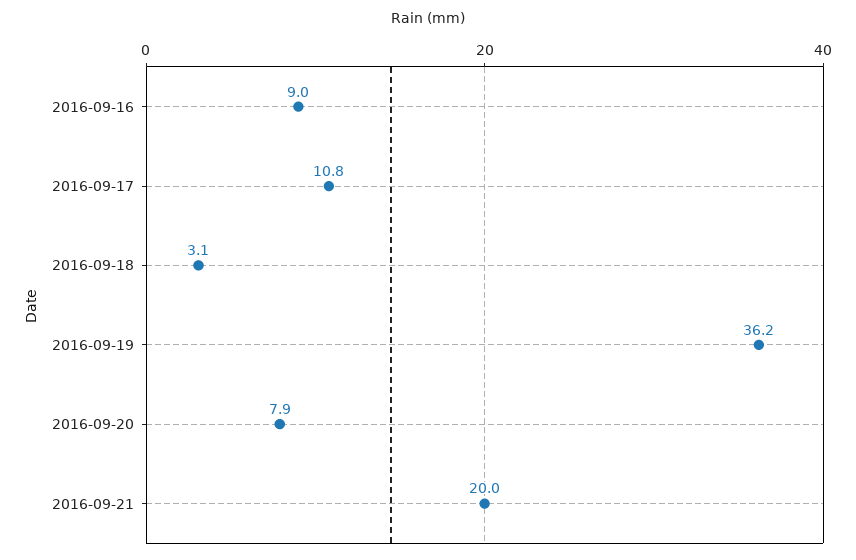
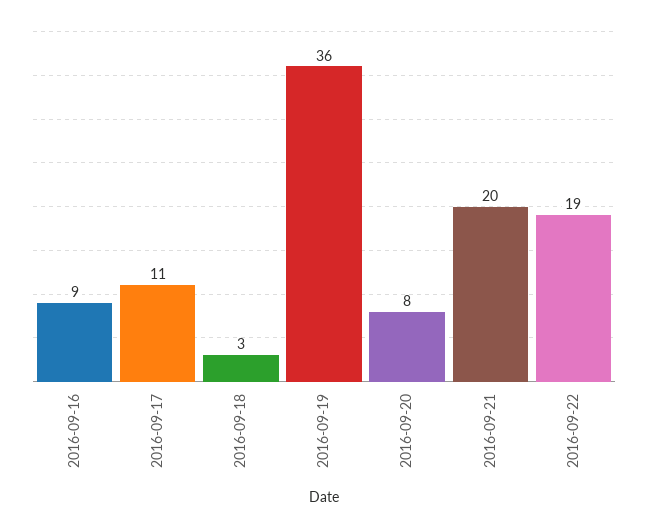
2016-09-22: none -> 19

